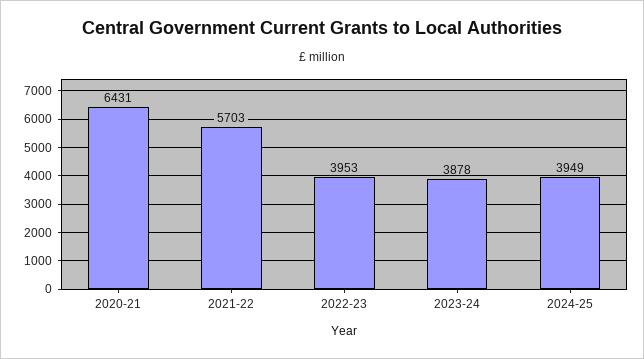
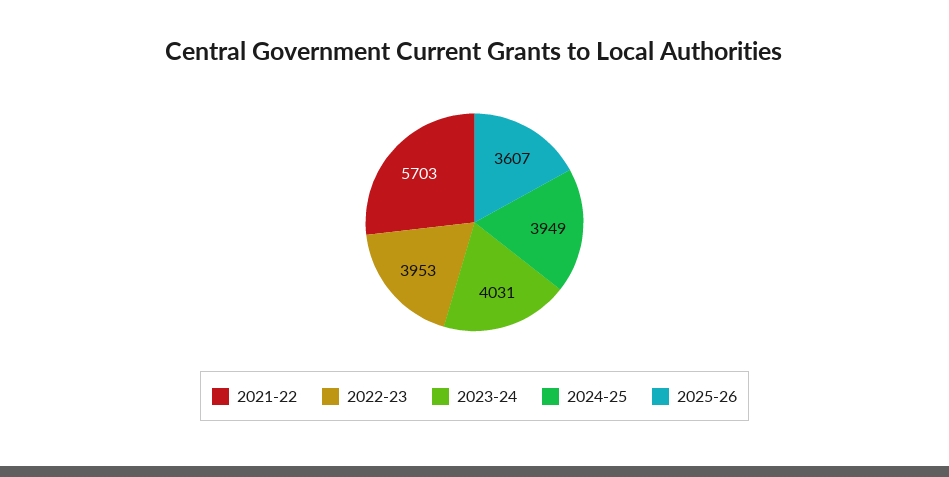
2020-21: 6431 -> none
2023-24: 3878 -> 4031
2025-26: none -> 3607

